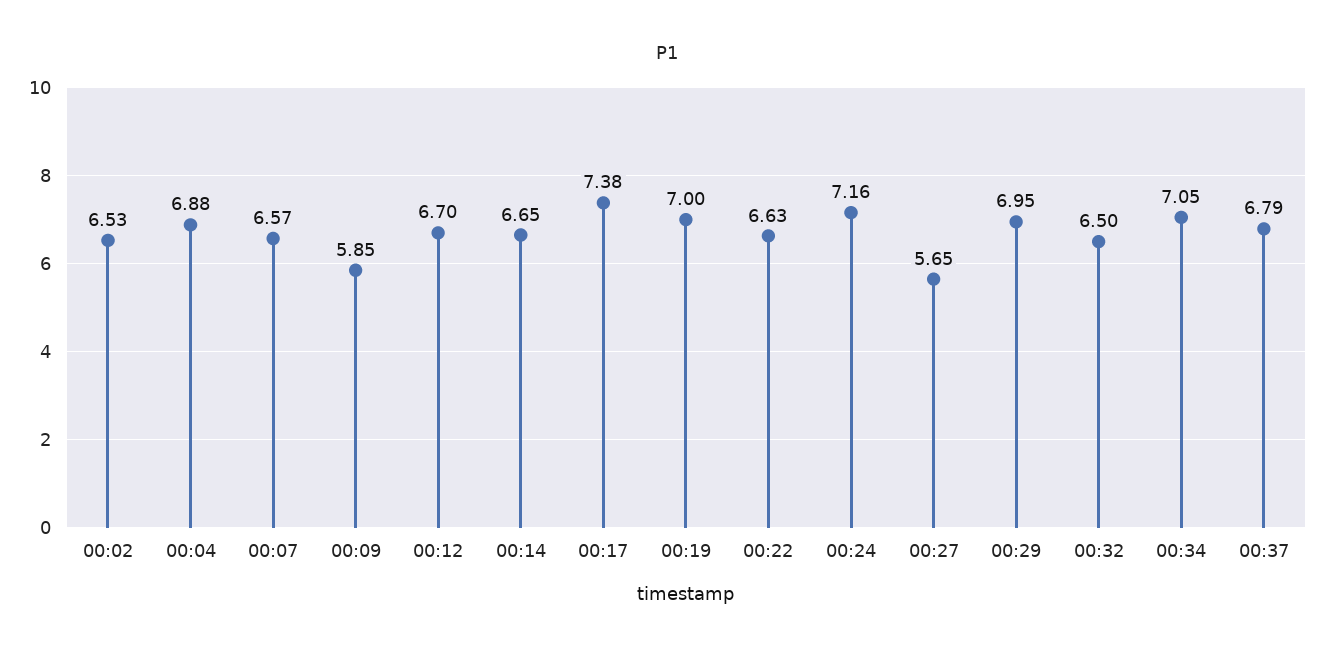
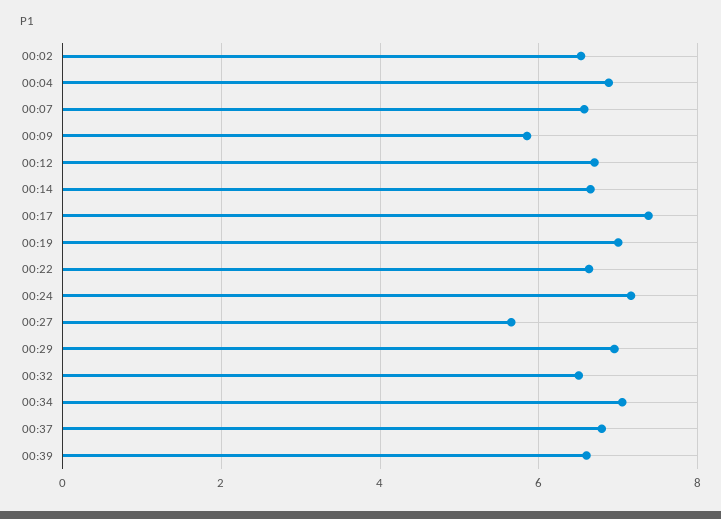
00:39: none -> 6.6

